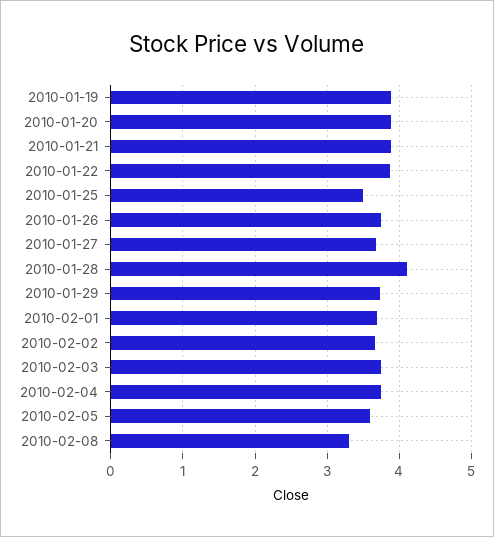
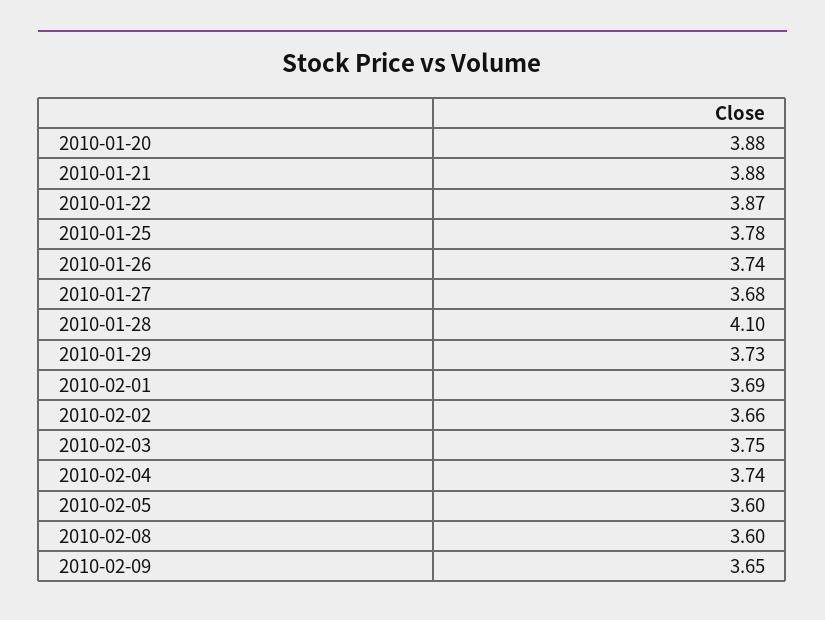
2010-01-19: 3.9 -> none
2010-01-25: 3.5 -> 3.78
2010-02-08: 3.3 -> 3.6
2010-02-09: none -> 3.65

